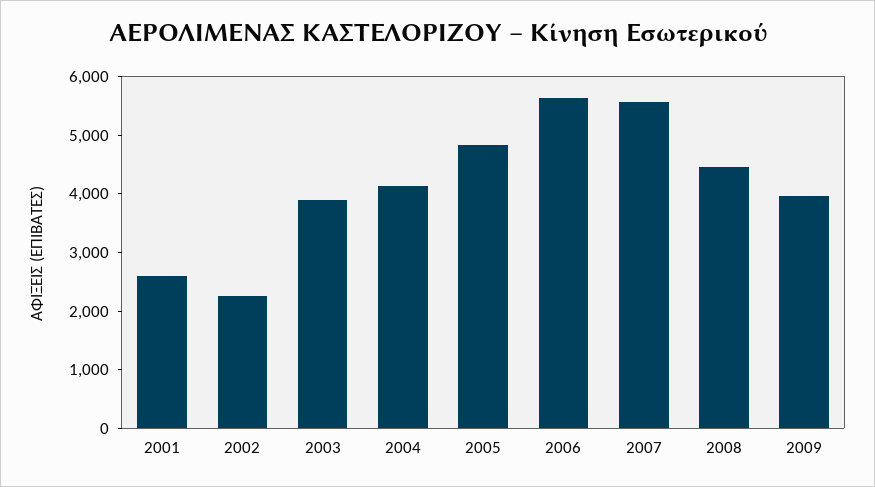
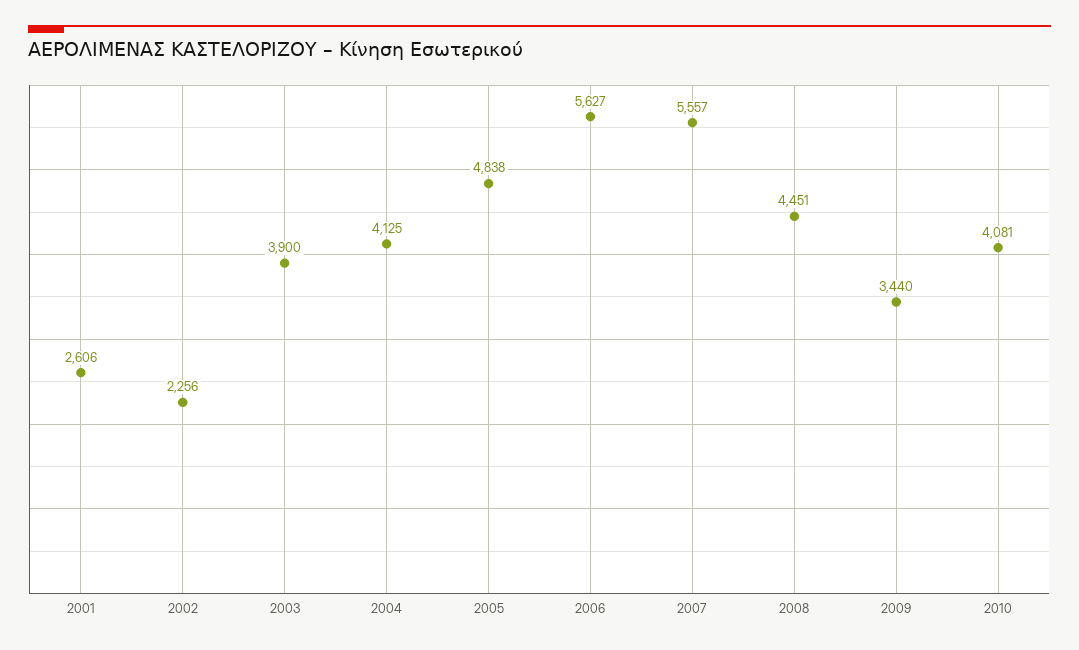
2009: 4000 -> 3440
2010: none -> 4081

